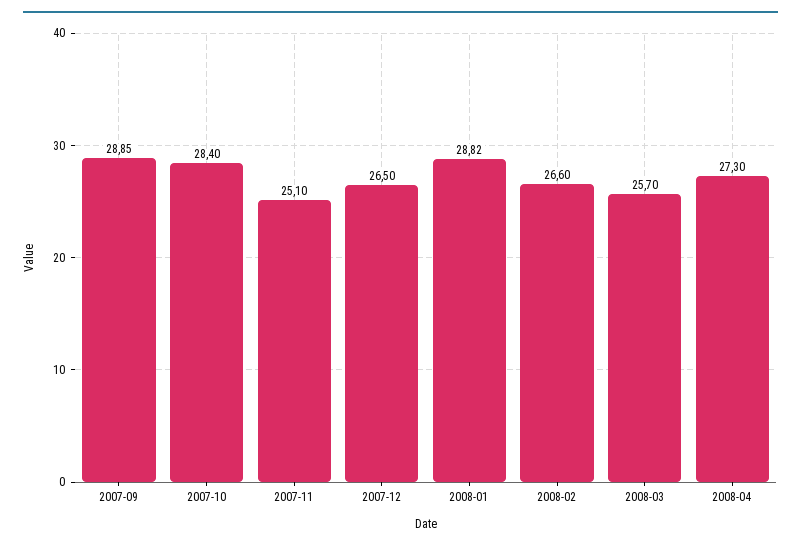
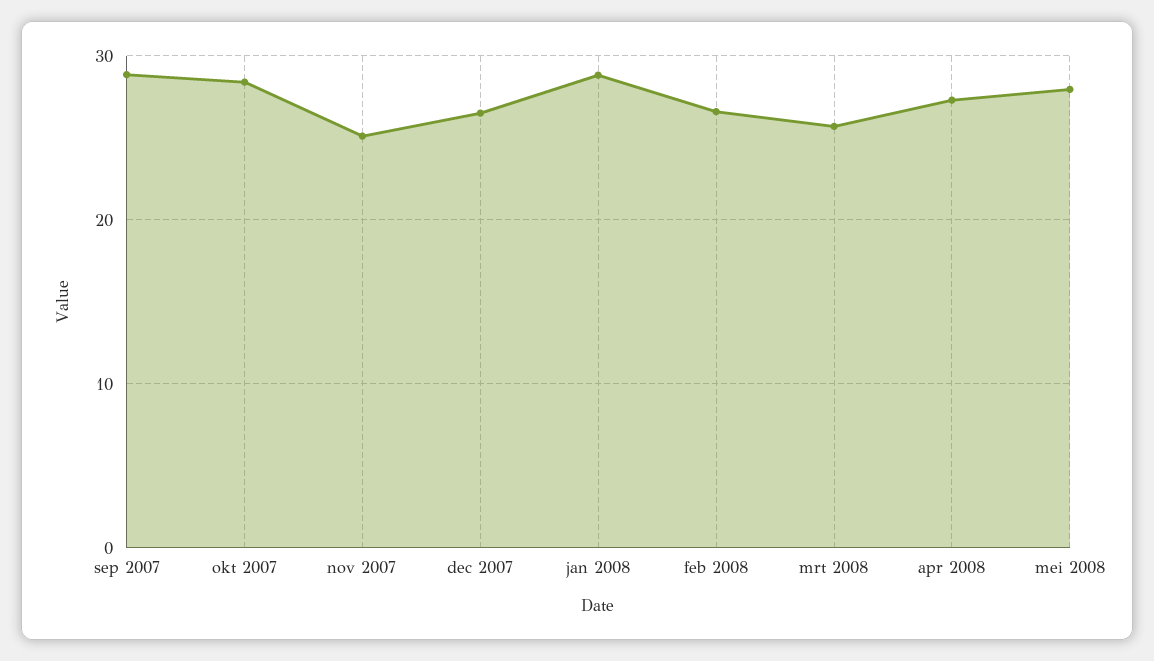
mei 2008: none -> 28

